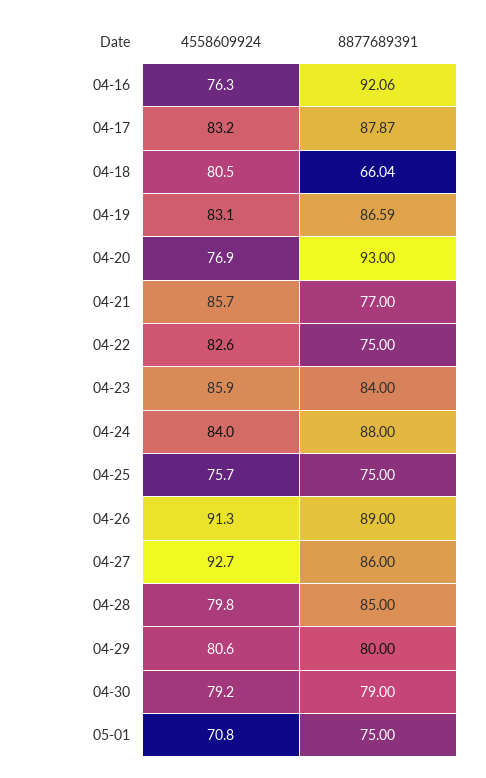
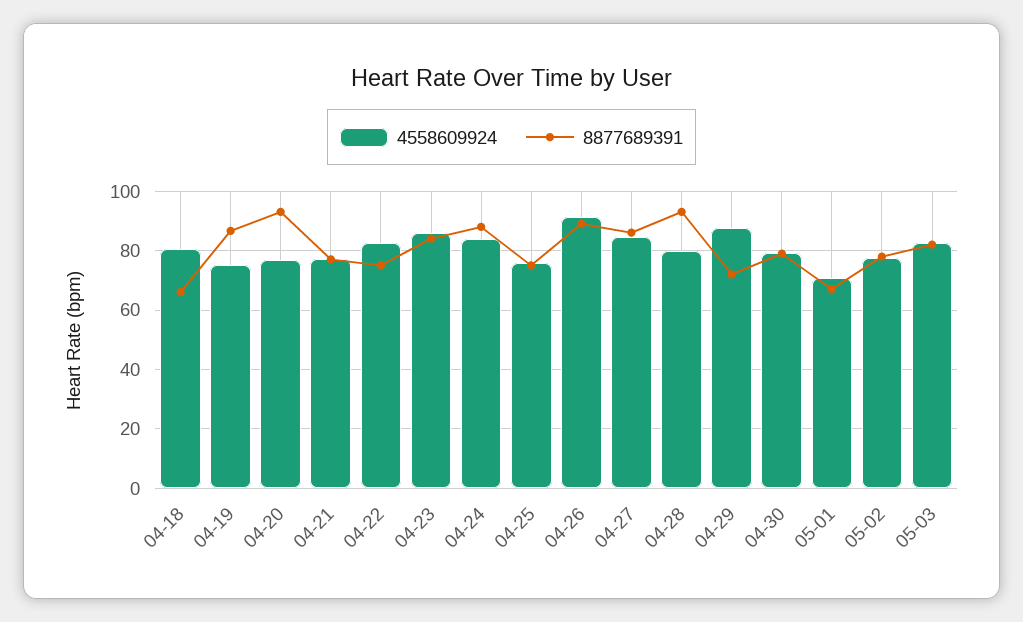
4558609924, 04-16: 76.3 -> none
8877689391, 04-16: 92.06 -> none
4558609924, 04-17: 83.2 -> none
8877689391, 04-17: 87.87 -> none
4558609924, 04-19: 83.1 -> 75
4558609924, 04-21: 85.7 -> 77.5
4558609924, 04-27: 92.7 -> 85
8877689391, 04-28: 85 -> 92.5
4558609924, 04-29: 80.6 -> 87.5
8877689391, 04-29: 80 -> 72.5
8877689391, 05-01: 75 -> 67.5
4558609924, 05-02: none -> 77.5
8877689391, 05-02: none -> 77.5
4558609924, 05-03: none -> 82.5
8877689391, 05-03: none -> 82.5

